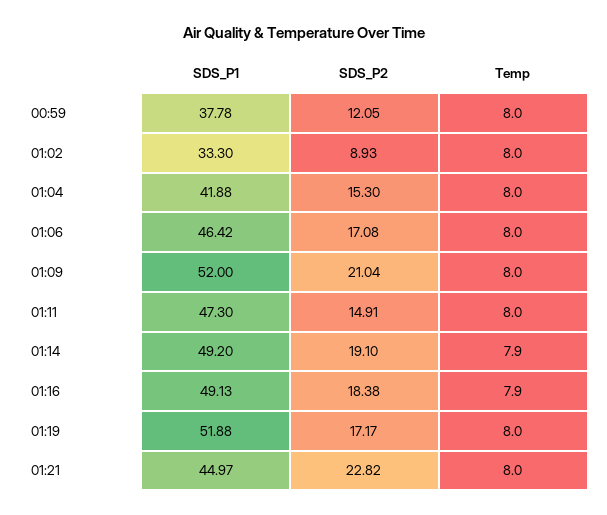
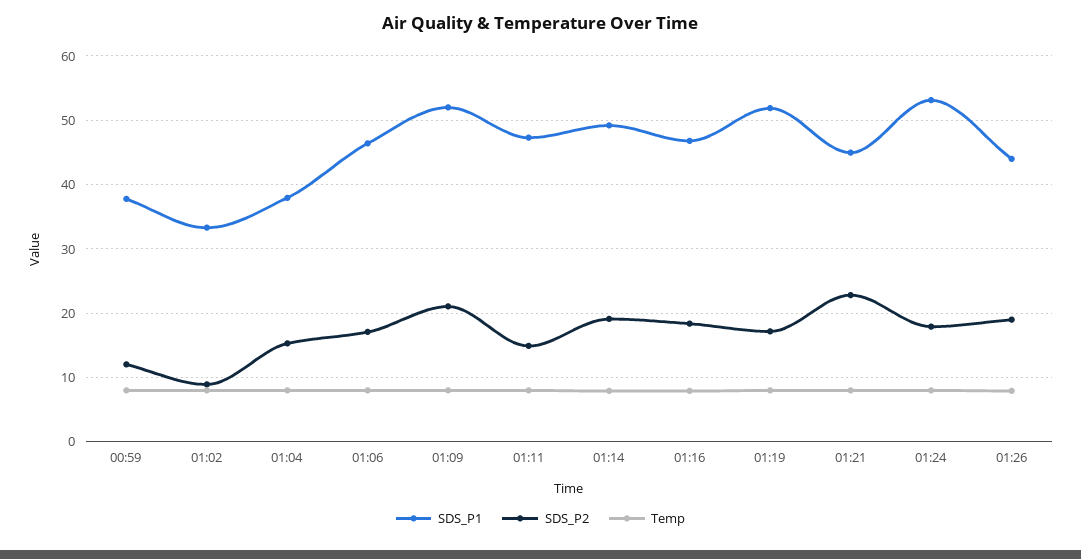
SDS_P1, 01:04: 41.88 -> 38
SDS_P1, 01:16: 49.13 -> 47
SDS_P1, 01:24: none -> 53
SDS_P2, 01:24: none -> 18
Temp, 01:24: none -> 8
SDS_P1, 01:26: none -> 44
SDS_P2, 01:26: none -> 19
Temp, 01:26: none -> 8

